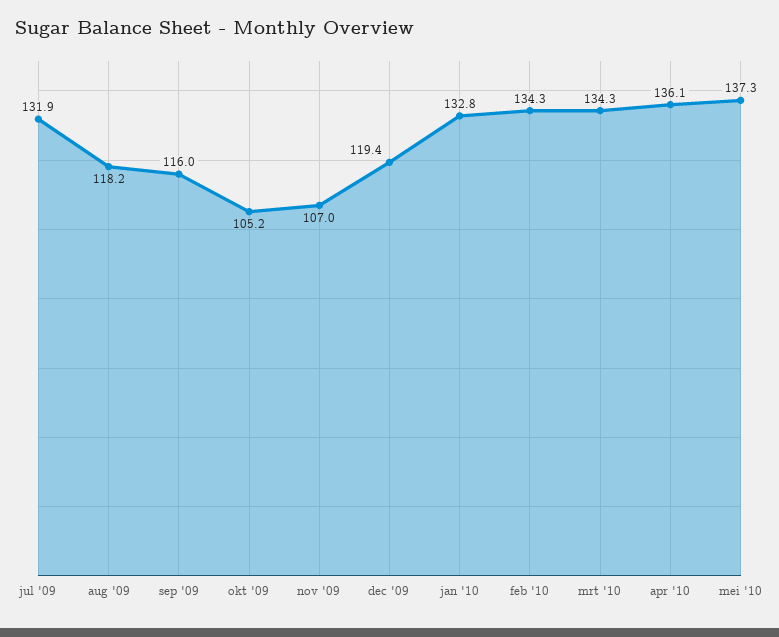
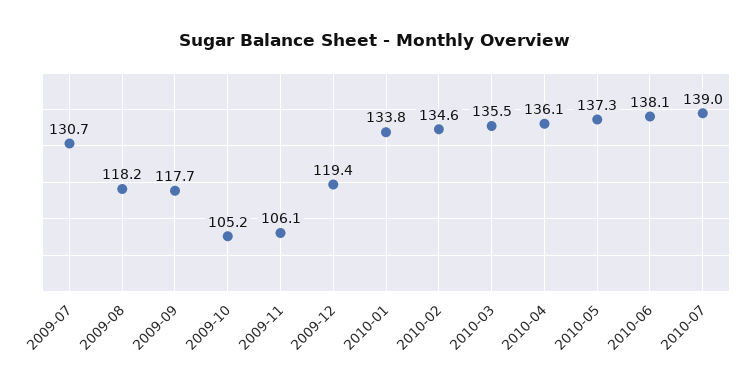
jul '09: 131.9 -> 130.7
sep '09: 116 -> 117.7
nov '09: 107 -> 106.1
jan '10: 132.8 -> 133.8
feb '10: 134.3 -> 134.6
mrt '10: 134.3 -> 135.5
2010-06: none -> 138.1
2010-07: none -> 139

